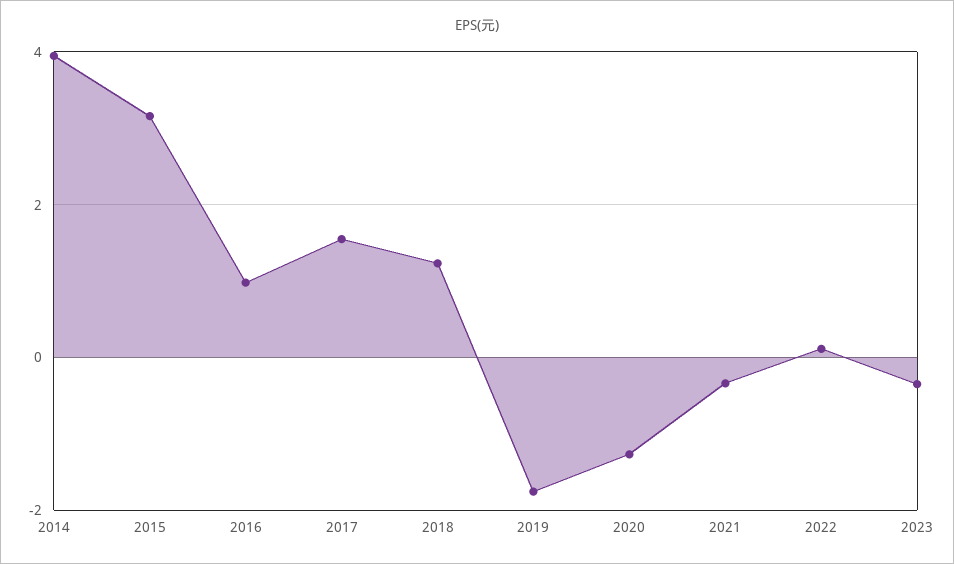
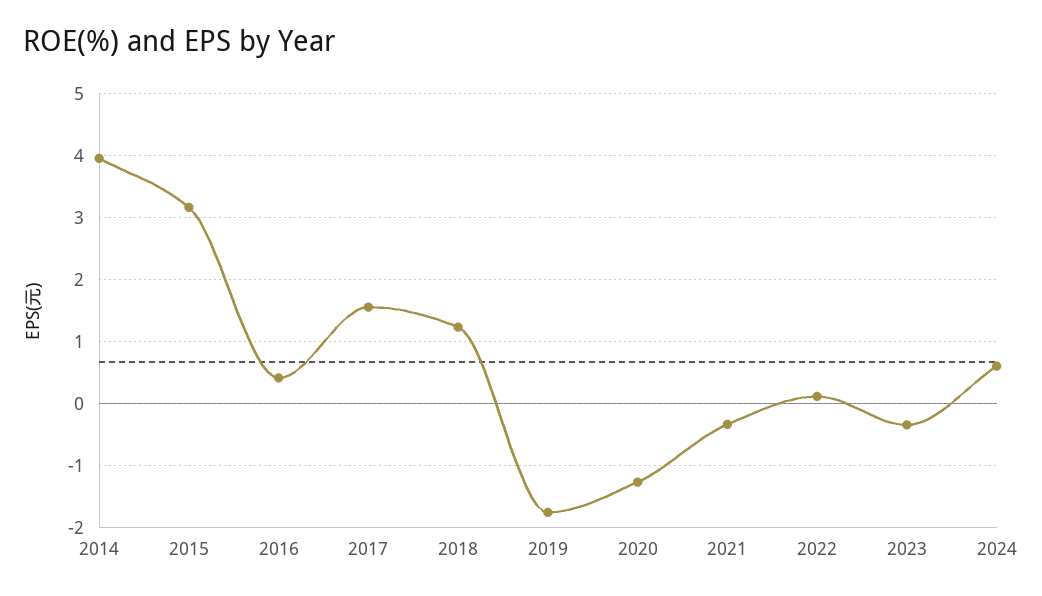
2016: 1 -> 0.4
2024: none -> 0.6

